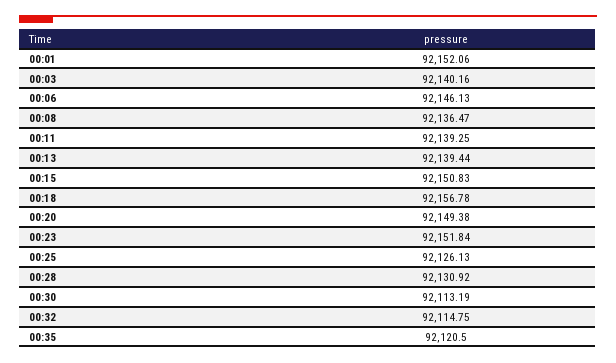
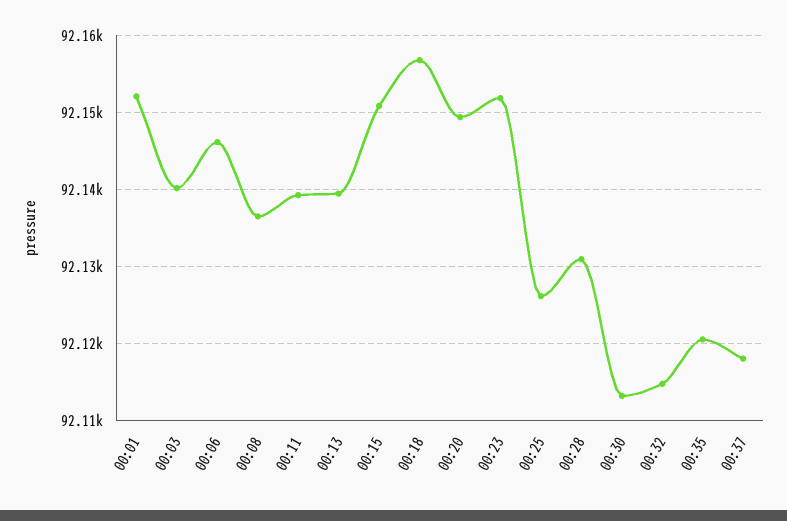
00:37: none -> 92118

